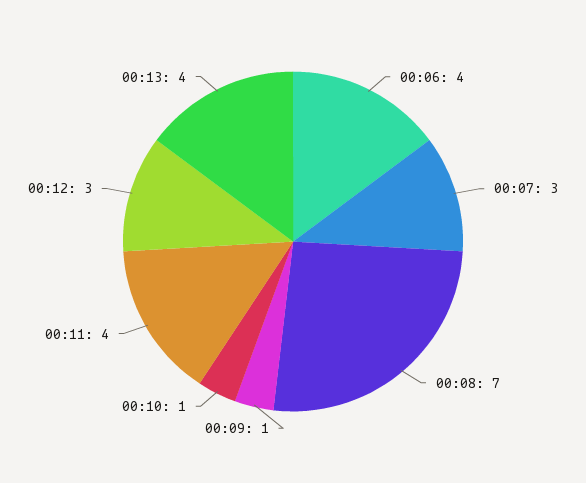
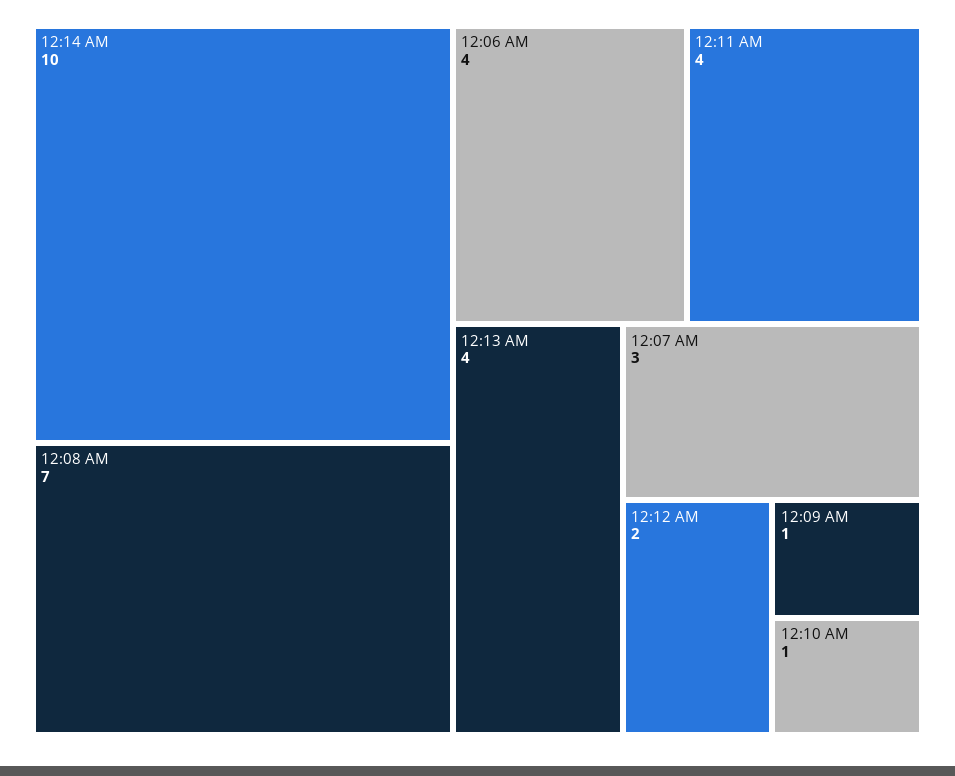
00:12: 3 -> 2
12:14 AM: none -> 10

